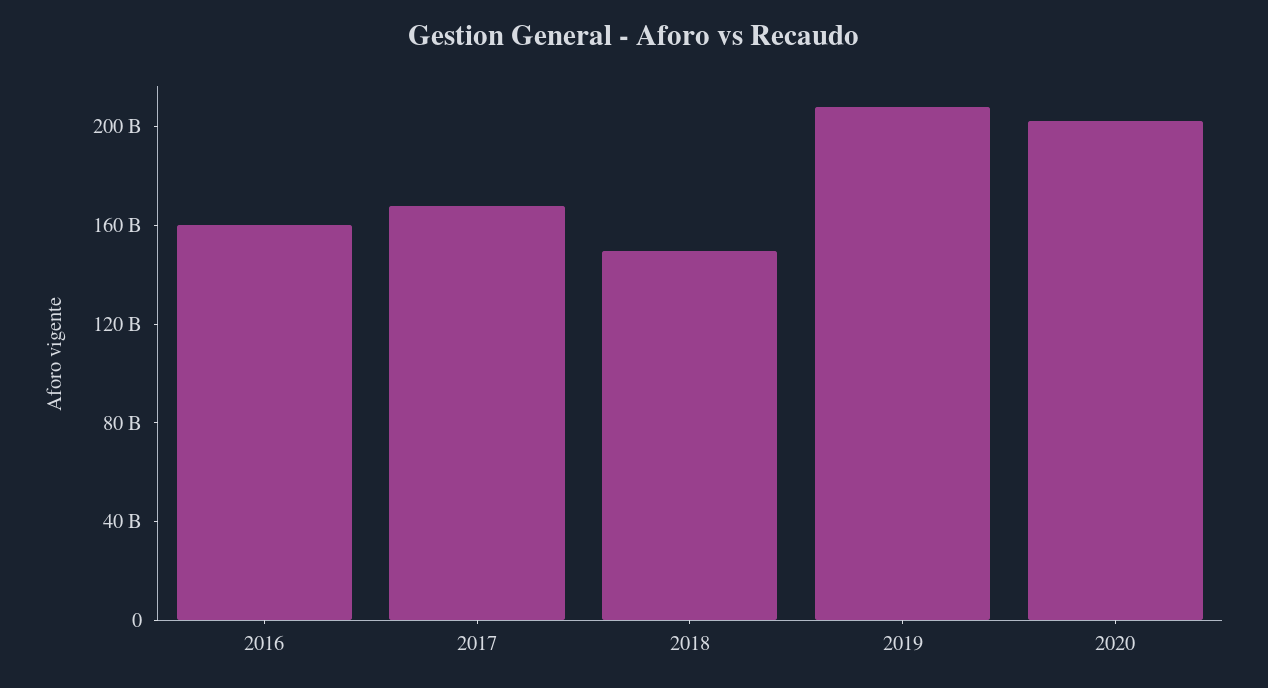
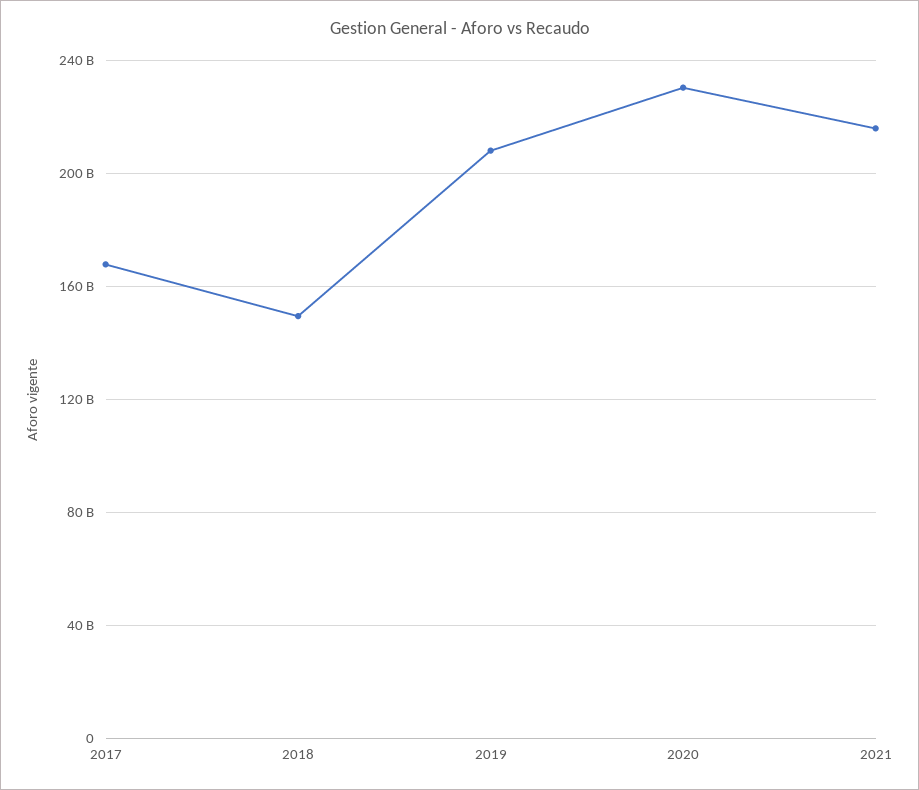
2016: 160000000000 -> none
2020: 200000000000 -> 230000000000
2021: none -> 215000000000

